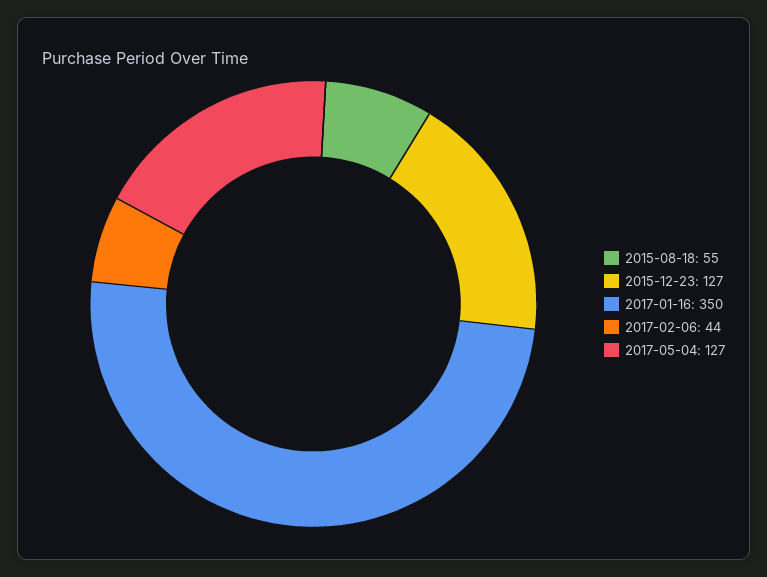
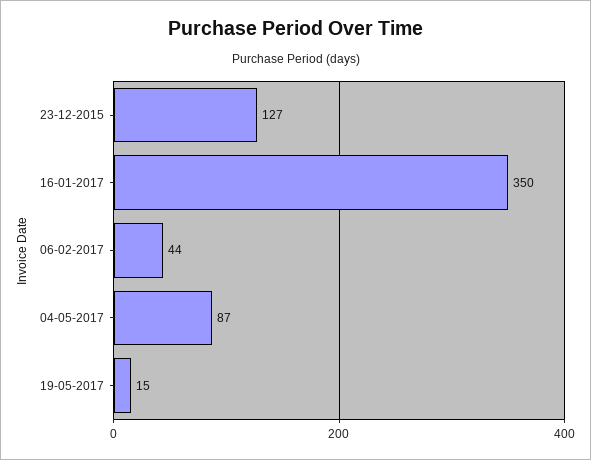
2015-08-18: 55 -> none
2017-05-04: 127 -> 87
19-05-2017: none -> 15

